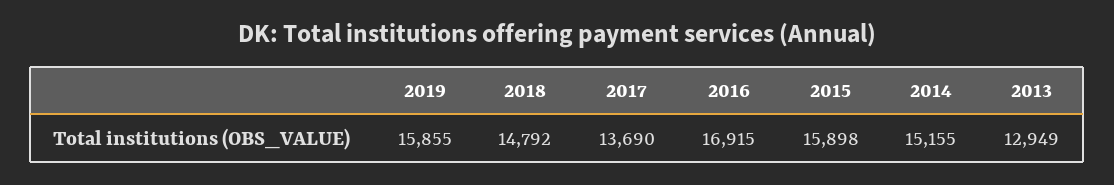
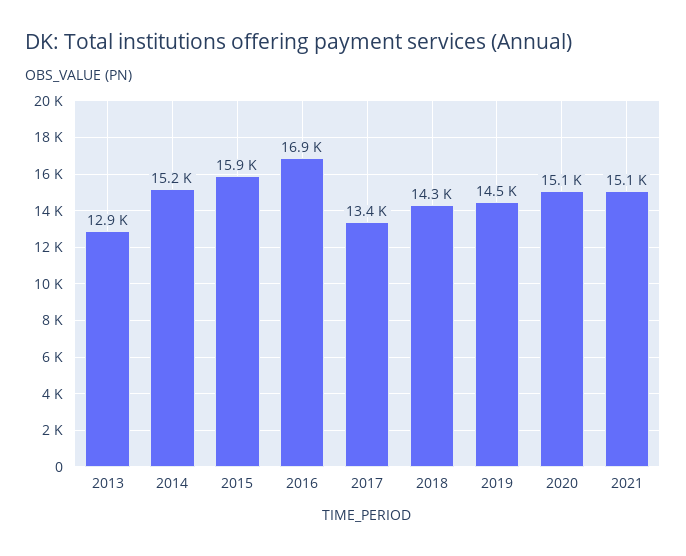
2019: 15855 -> 14500
2018: 14792 -> 14300
2017: 13690 -> 13400
2020: none -> 15100
2021: none -> 15100

